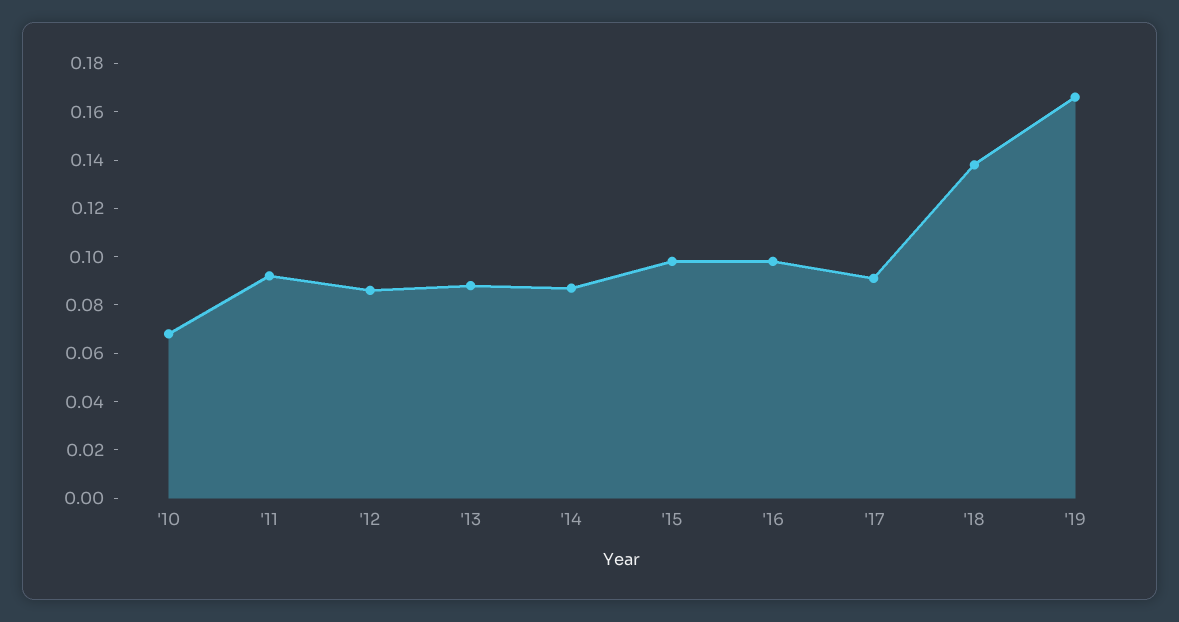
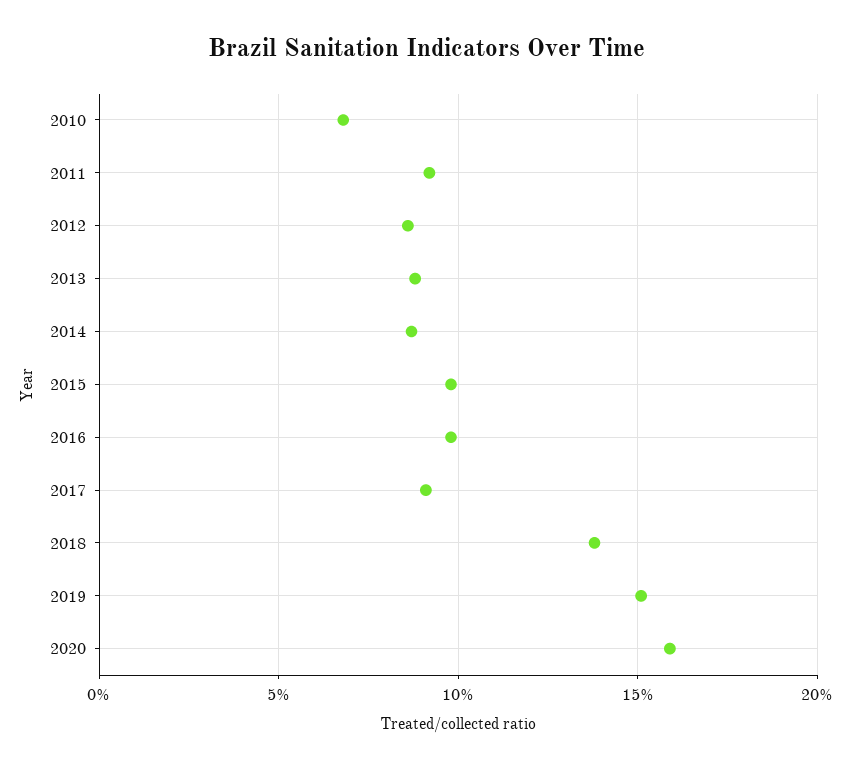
'19: 0.165 -> 0.15
2020: none -> 0.16

